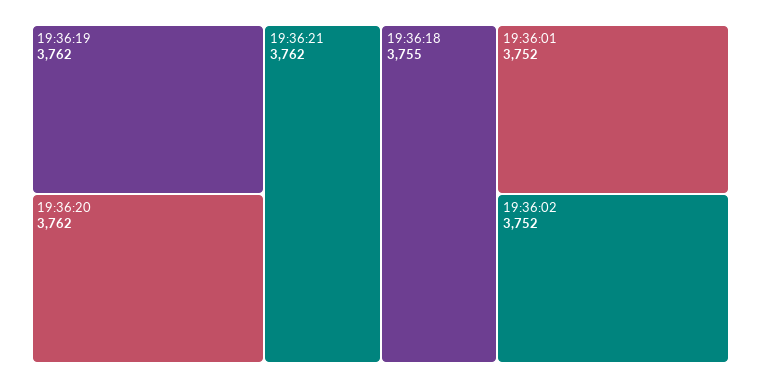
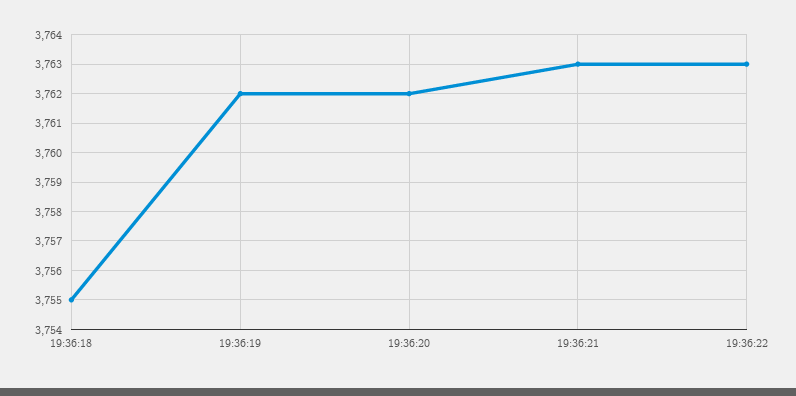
19:36:21: 3762 -> 3763
19:36:01: 3752 -> none
19:36:02: 3752 -> none
19:36:22: none -> 3763

